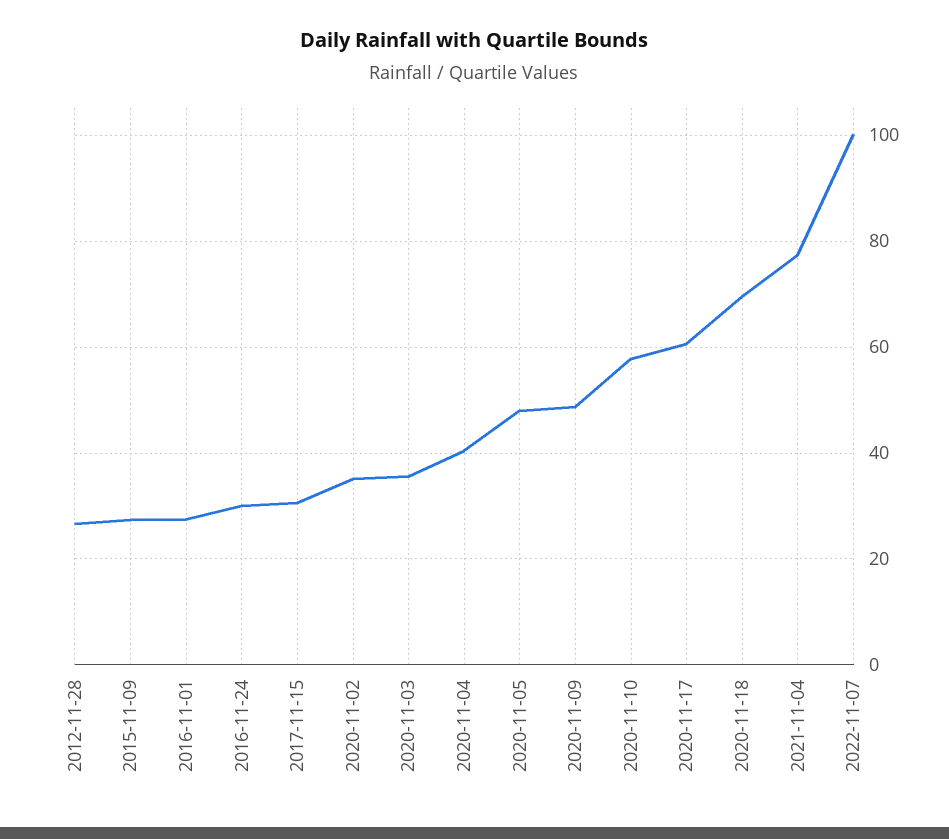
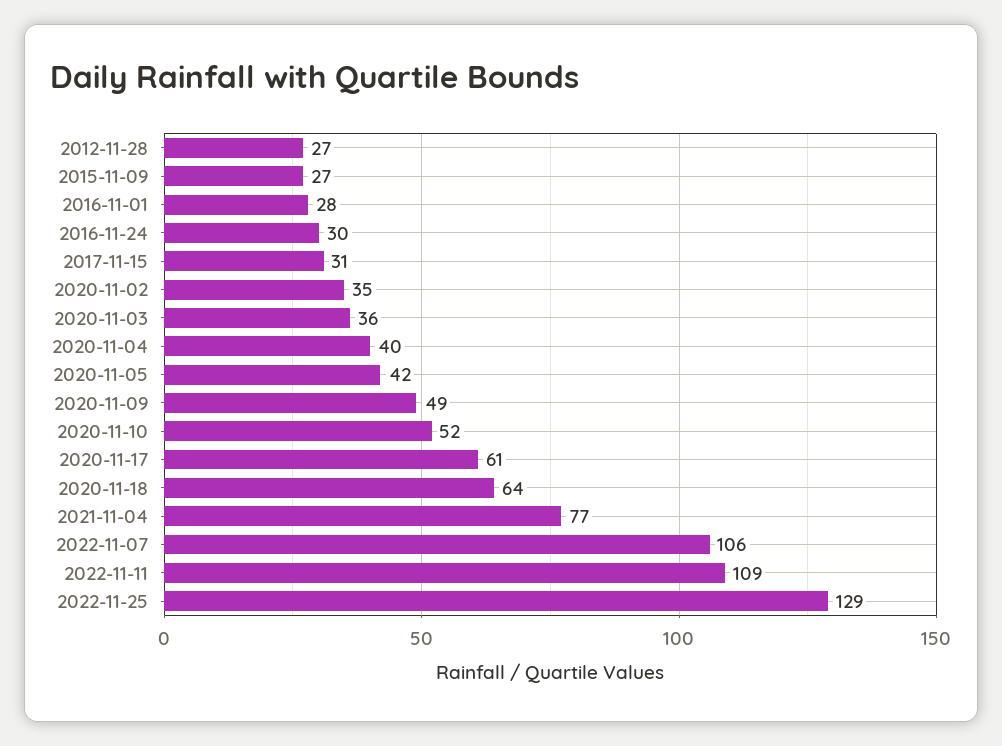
2020-11-05: 48 -> 42
2020-11-10: 58 -> 52
2020-11-18: 70 -> 64
2022-11-07: 100 -> 106
2022-11-11: none -> 109
2022-11-25: none -> 129

